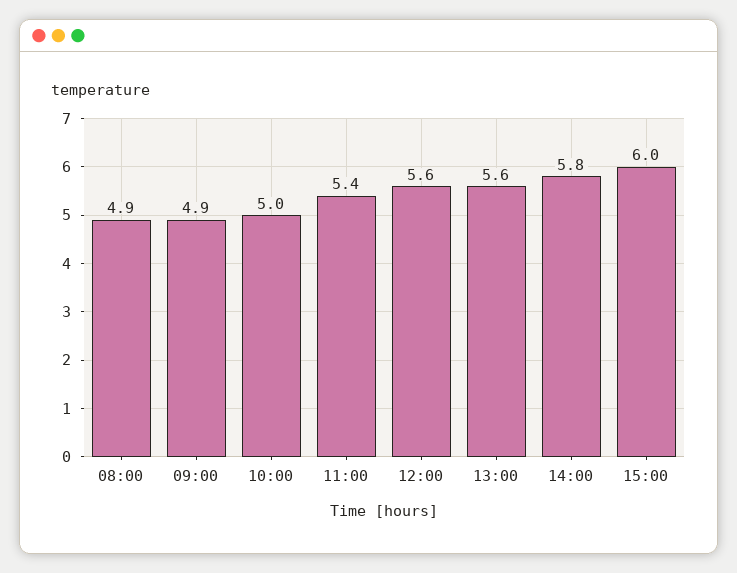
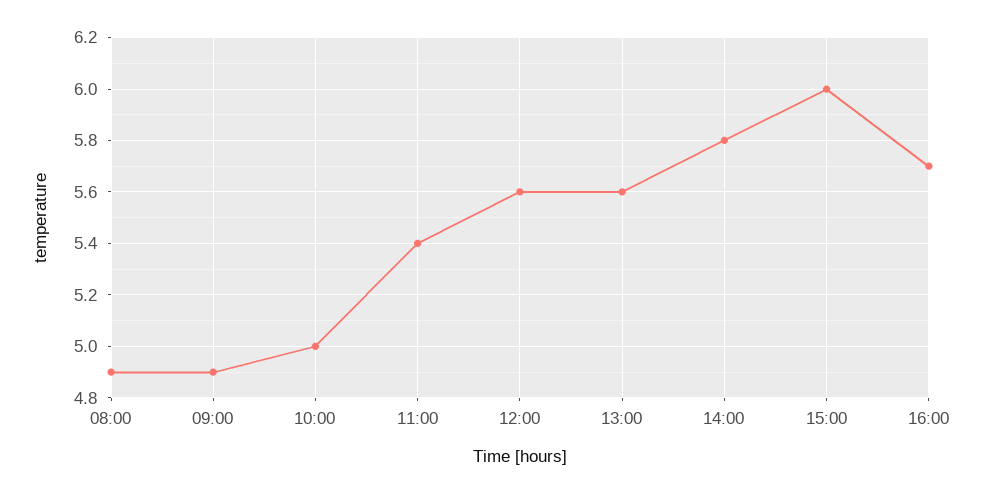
16:00: none -> 5.7

